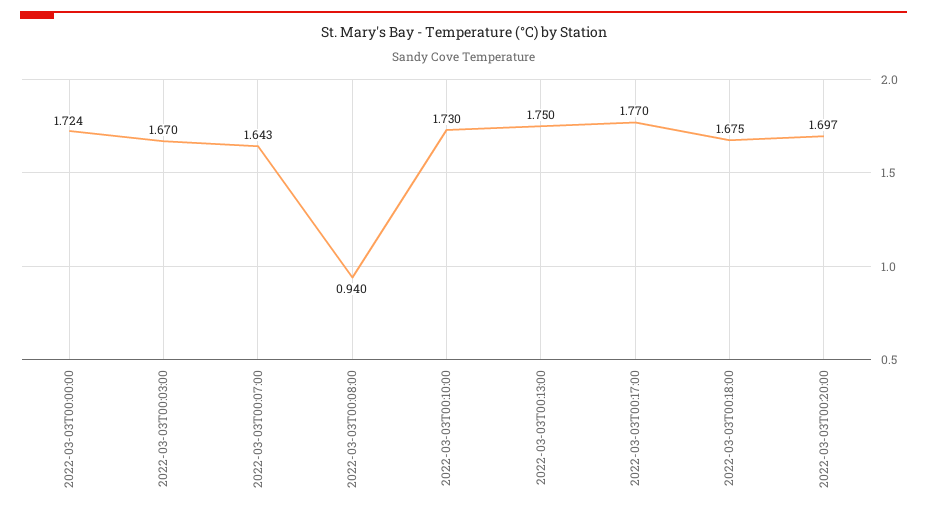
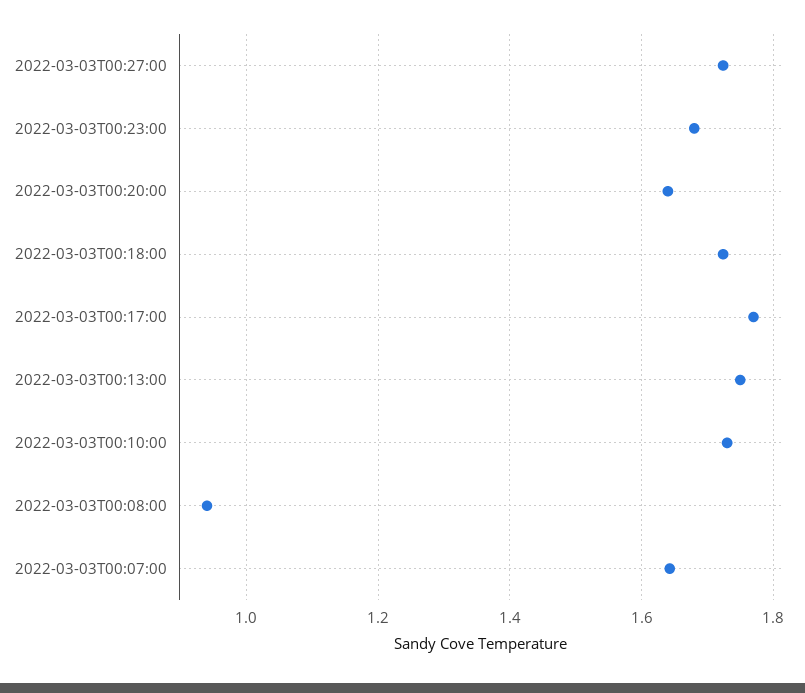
2022-03-03T00:00:00: 1.724 -> none
2022-03-03T00:03:00: 1.67 -> none
2022-03-03T00:18:00: 1.675 -> 1.72
2022-03-03T00:20:00: 1.697 -> 1.64
2022-03-03T00:27:00: none -> 1.72
2022-03-03T00:23:00: none -> 1.68

